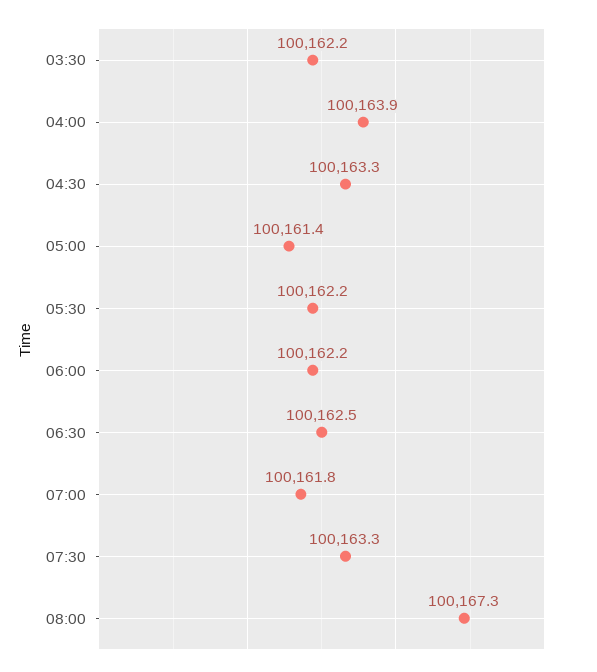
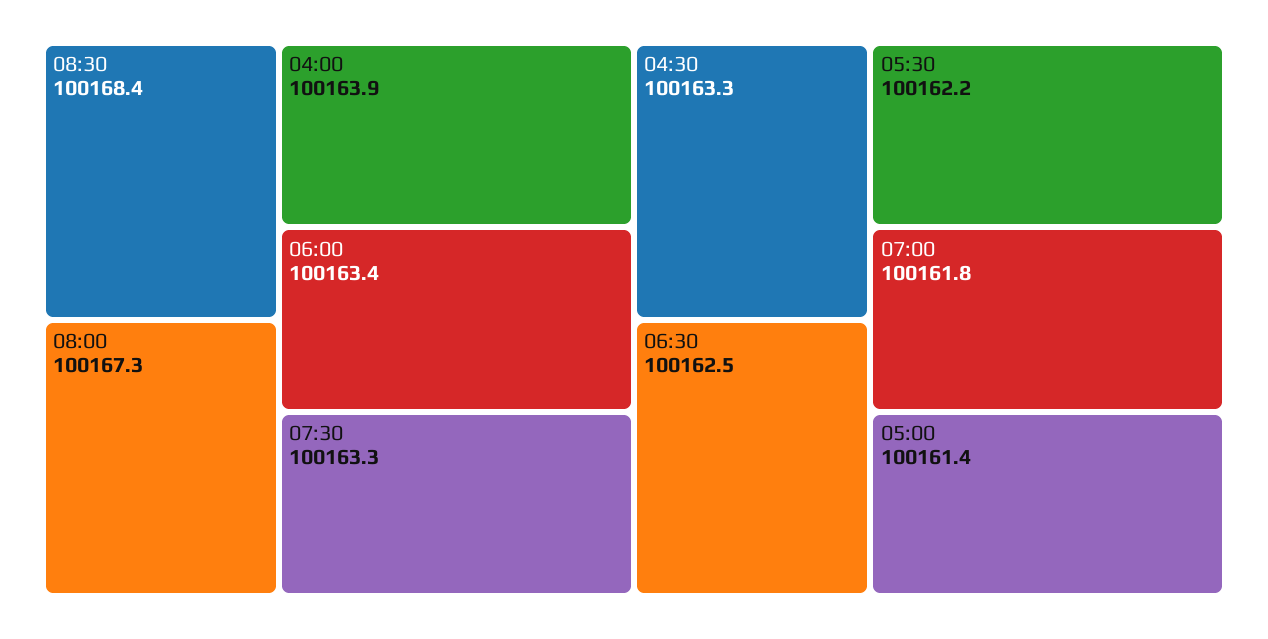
03:30: 100162.2 -> none
06:00: 100162.2 -> 100163.4
08:30: none -> 100168.4

